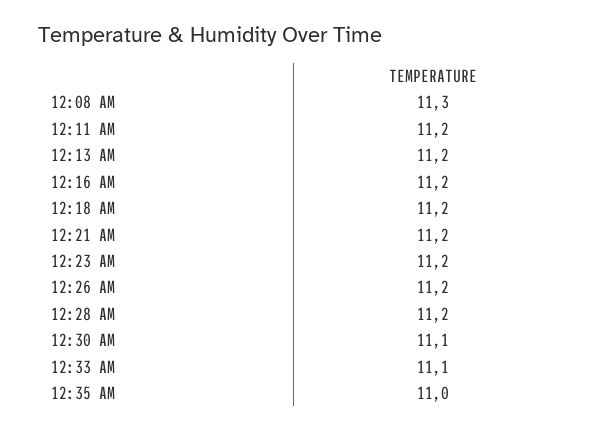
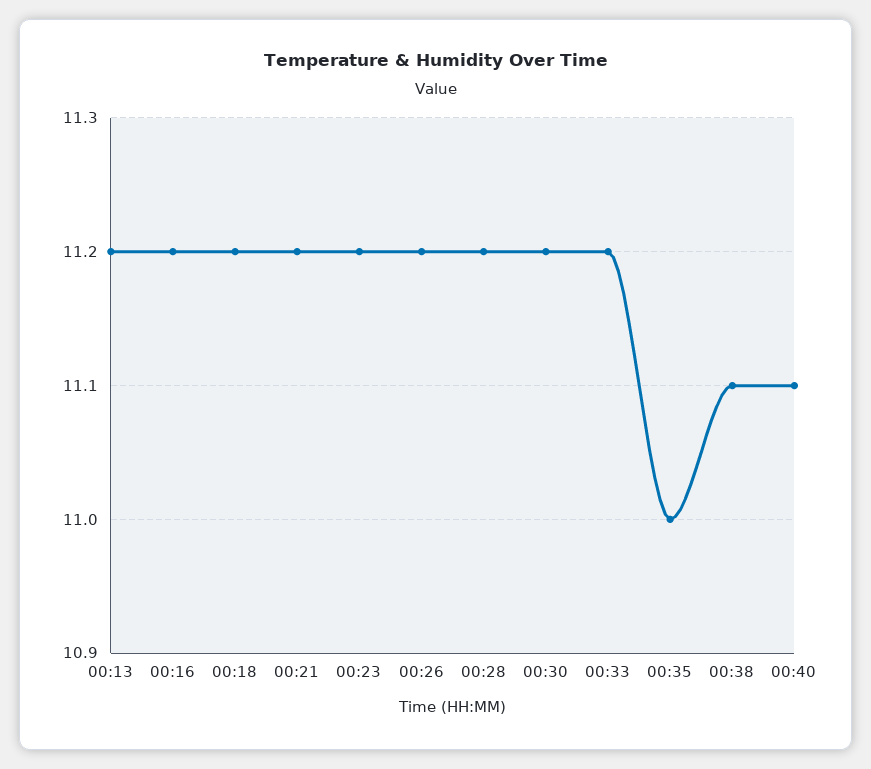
12:08 AM: 11.3 -> none
12:11 AM: 11.2 -> none
12:30 AM: 11.1 -> 11.2
12:33 AM: 11.1 -> 11.2
00:38: none -> 11.1
00:40: none -> 11.1

